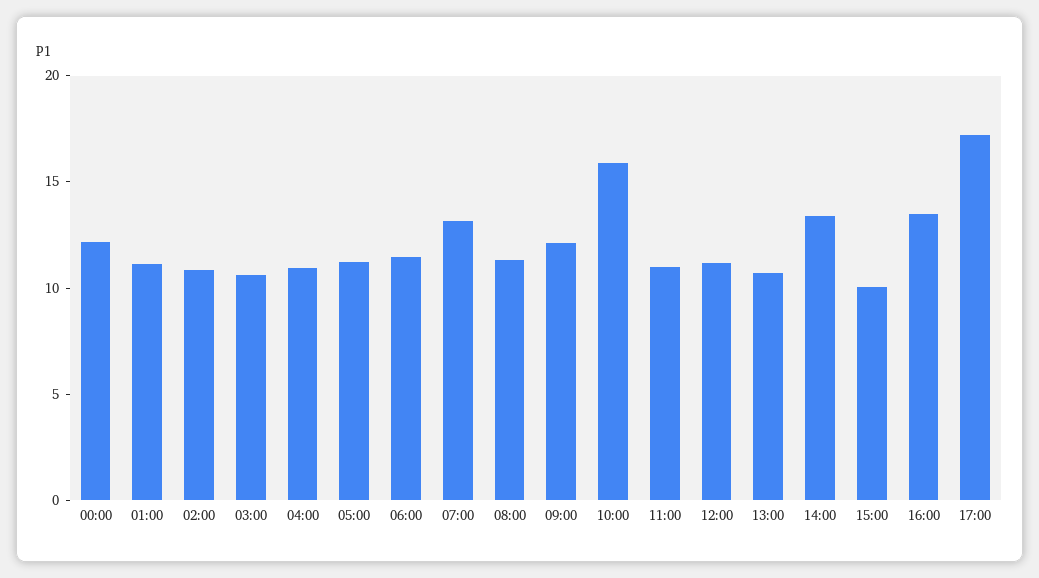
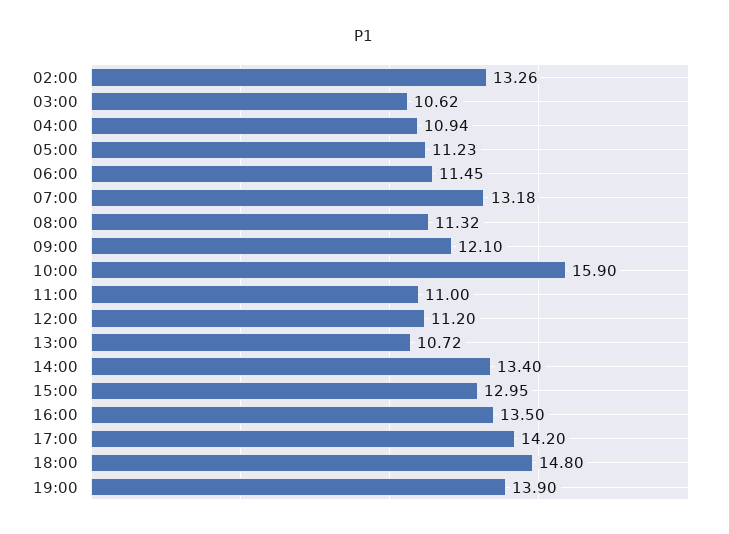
00:00: 12 -> none
01:00: 11 -> none
02:00: 11 -> 13.26
15:00: 10 -> 12.95
17:00: 17 -> 14.2
18:00: none -> 14.8
19:00: none -> 13.9

